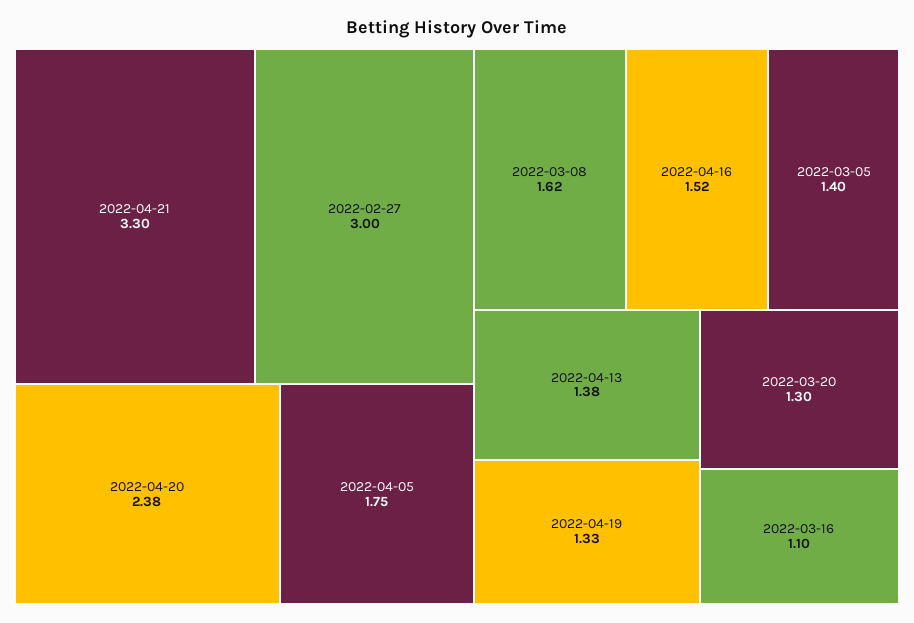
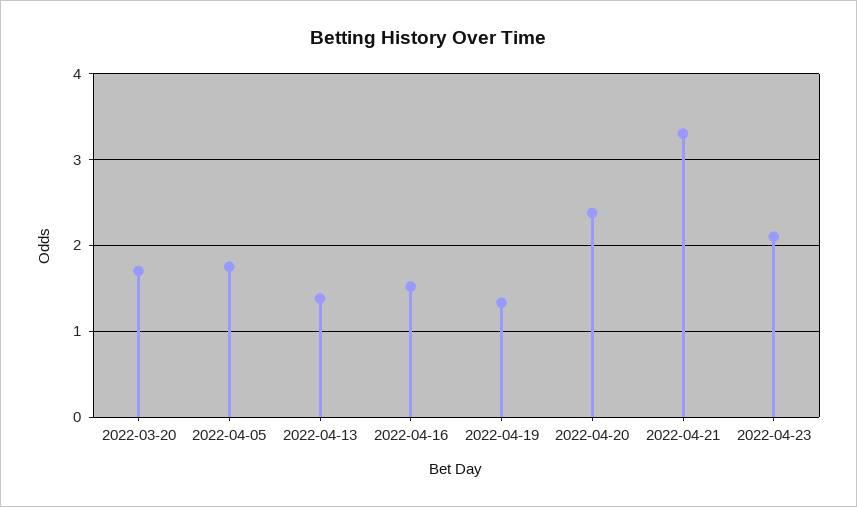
2022-02-27: 3 -> none
2022-03-08: 1.62 -> none
2022-03-05: 1.4 -> none
2022-03-20: 1.3 -> 1.7
2022-03-16: 1.1 -> none
2022-04-23: none -> 2.1

